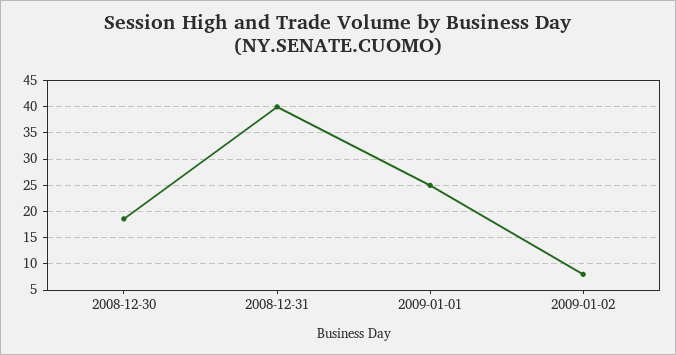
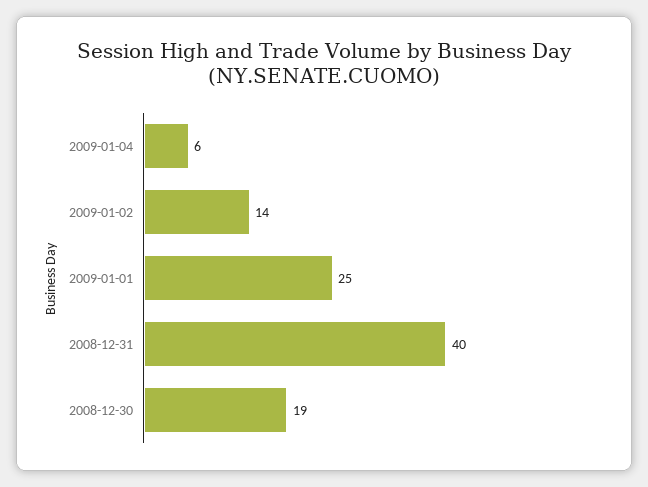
2009-01-02: 7.5 -> 14
2009-01-04: none -> 6

